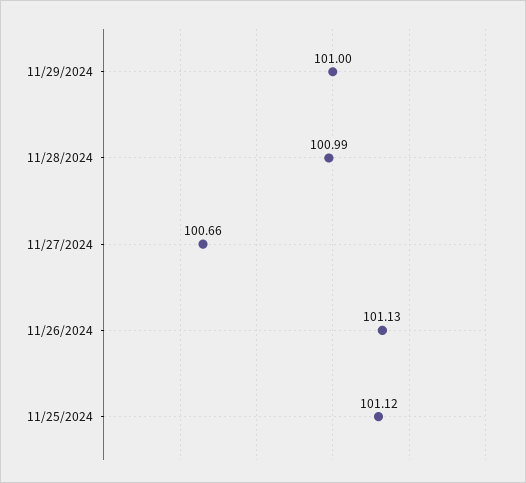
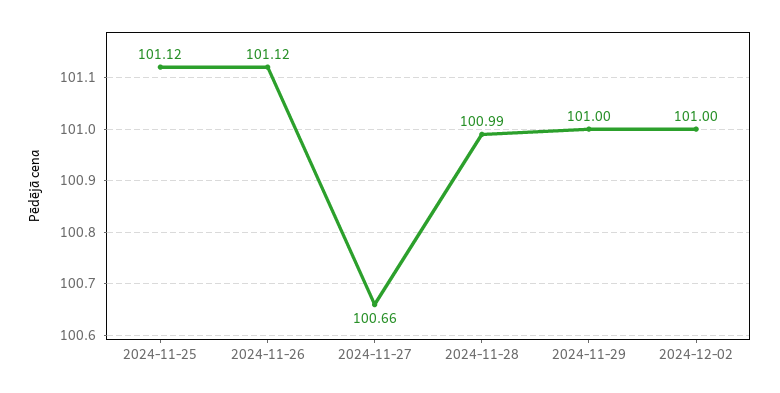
11/26/2024: 101.13 -> 101.12
2024-12-02: none -> 101

